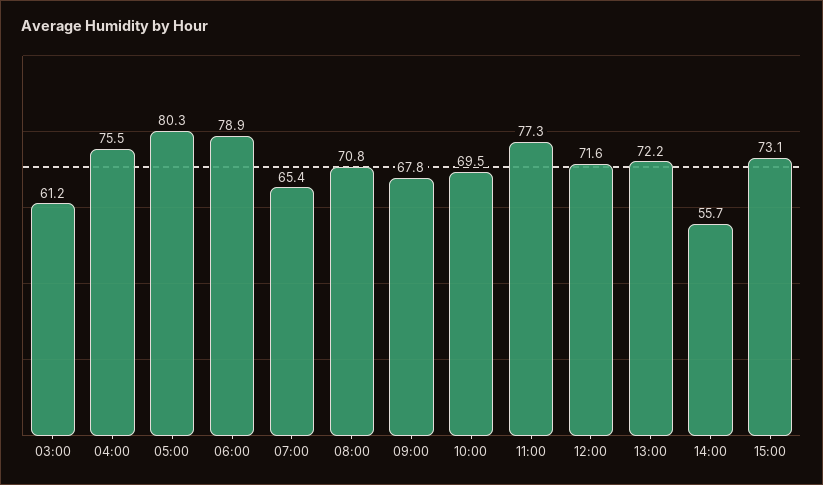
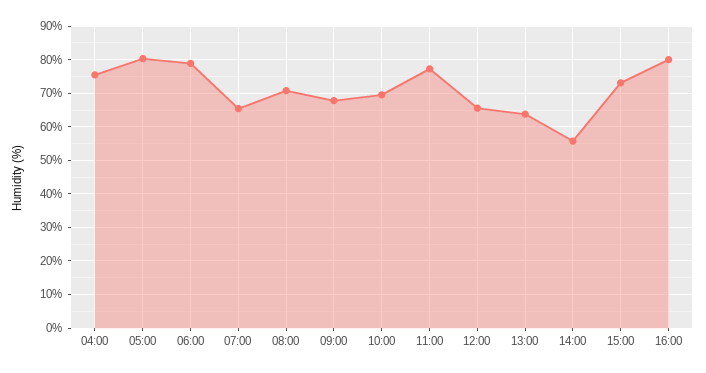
03:00: 61.2 -> none
12:00: 71.6 -> 66
13:00: 72.2 -> 64
16:00: none -> 80

